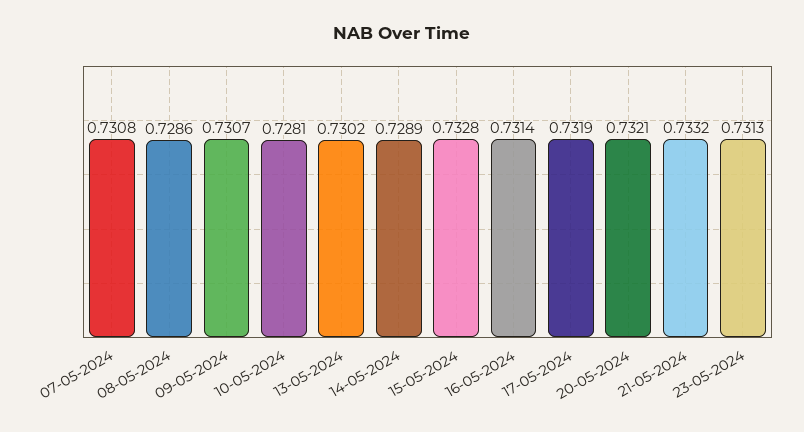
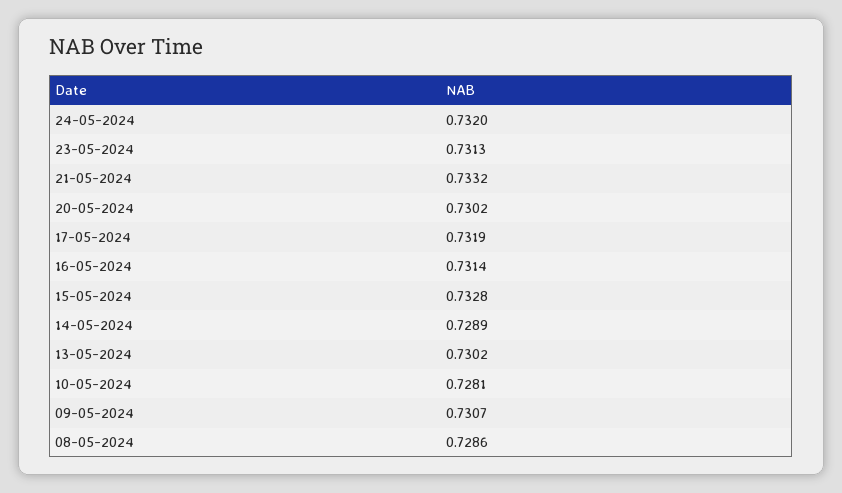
07-05-2024: 0.7308 -> none
20-05-2024: 0.7321 -> 0.7302
24-05-2024: none -> 0.732

